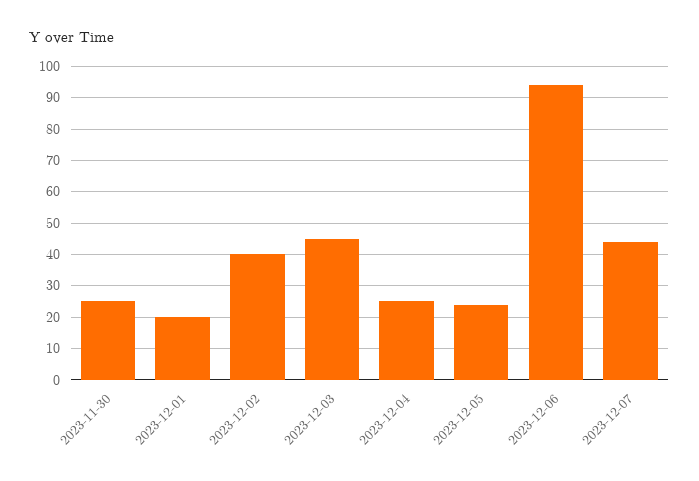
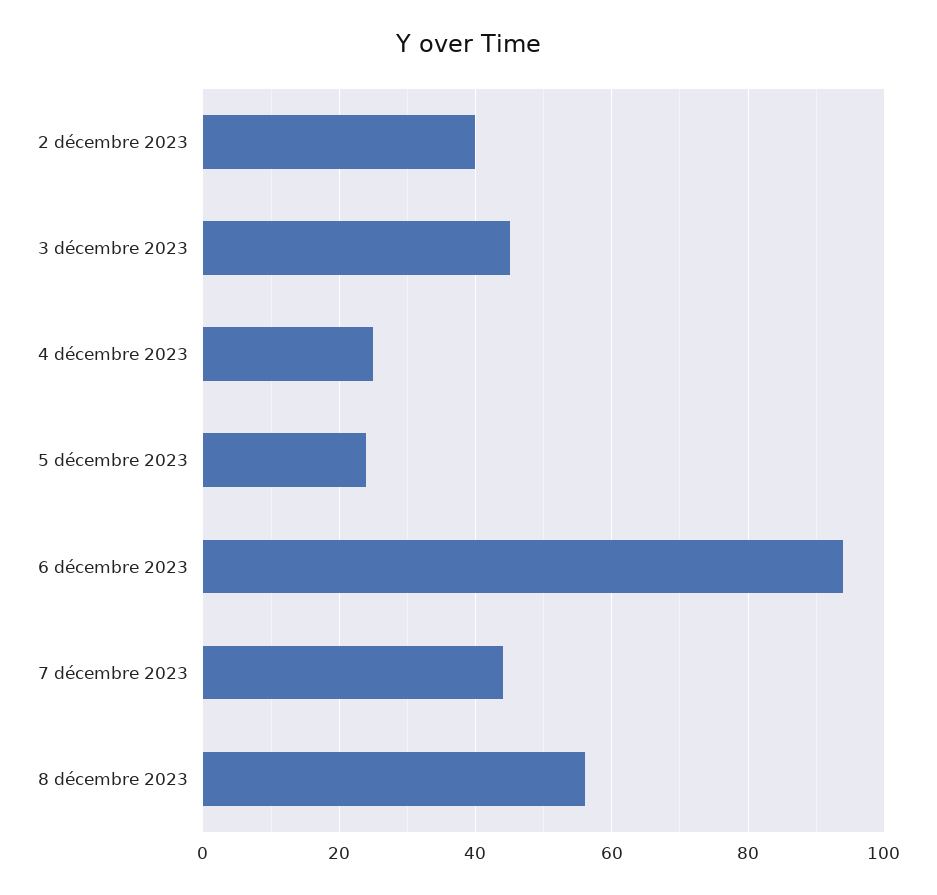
2023-11-30: 25 -> none
2023-12-01: 20 -> none
8 décembre 2023: none -> 55

